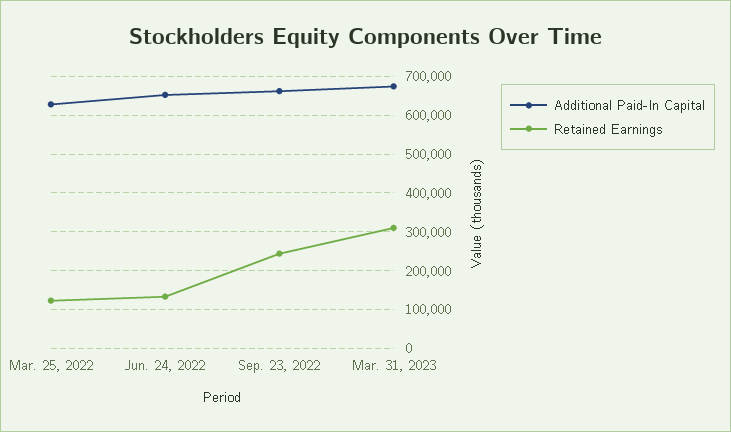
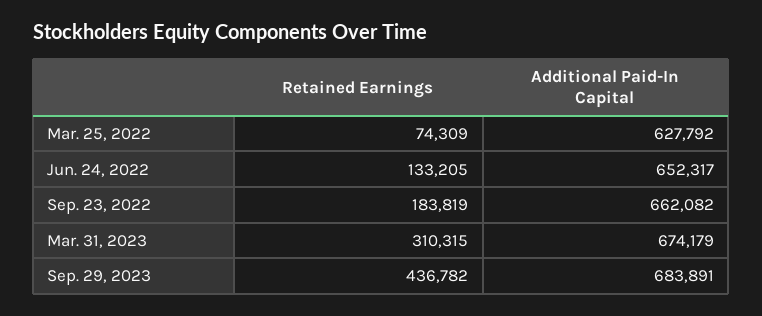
Retained Earnings, Mar. 25, 2022: 120000 -> 74309
Retained Earnings, Sep. 23, 2022: 240000 -> 183819
Retained Earnings, Sep. 29, 2023: none -> 436782
Additional Paid-In Capital, Sep. 29, 2023: none -> 683891

